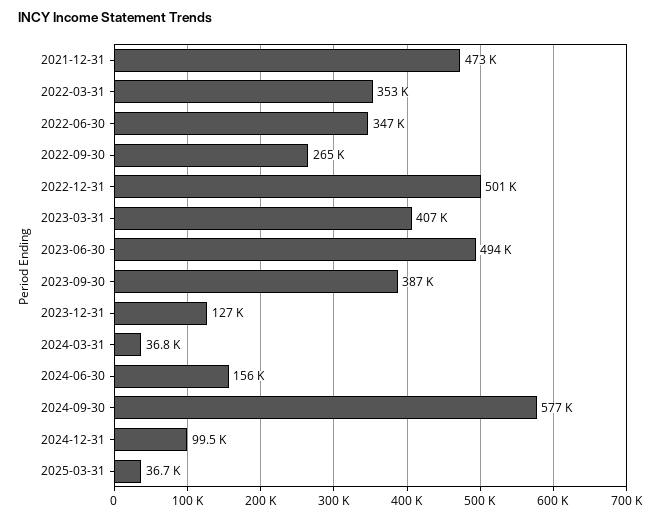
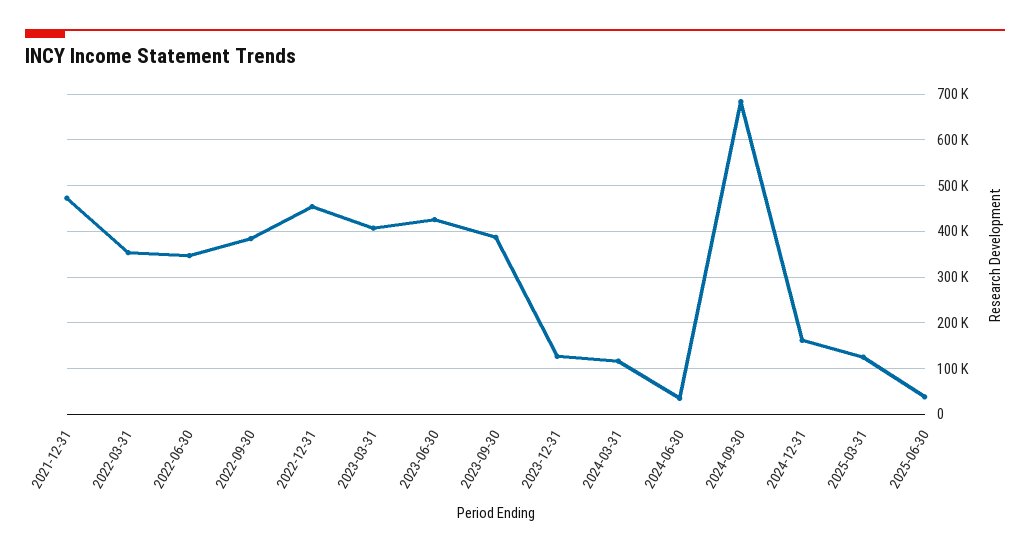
2022-09-30: 265000 -> 380000
2022-12-31: 501000 -> 460000
2023-06-30: 494000 -> 420000
2024-03-31: 36800 -> 120000
2024-06-30: 156000 -> 40000
2024-09-30: 577000 -> 680000
2024-12-31: 99500 -> 160000
2025-03-31: 36700 -> 120000
2025-06-30: none -> 40000

